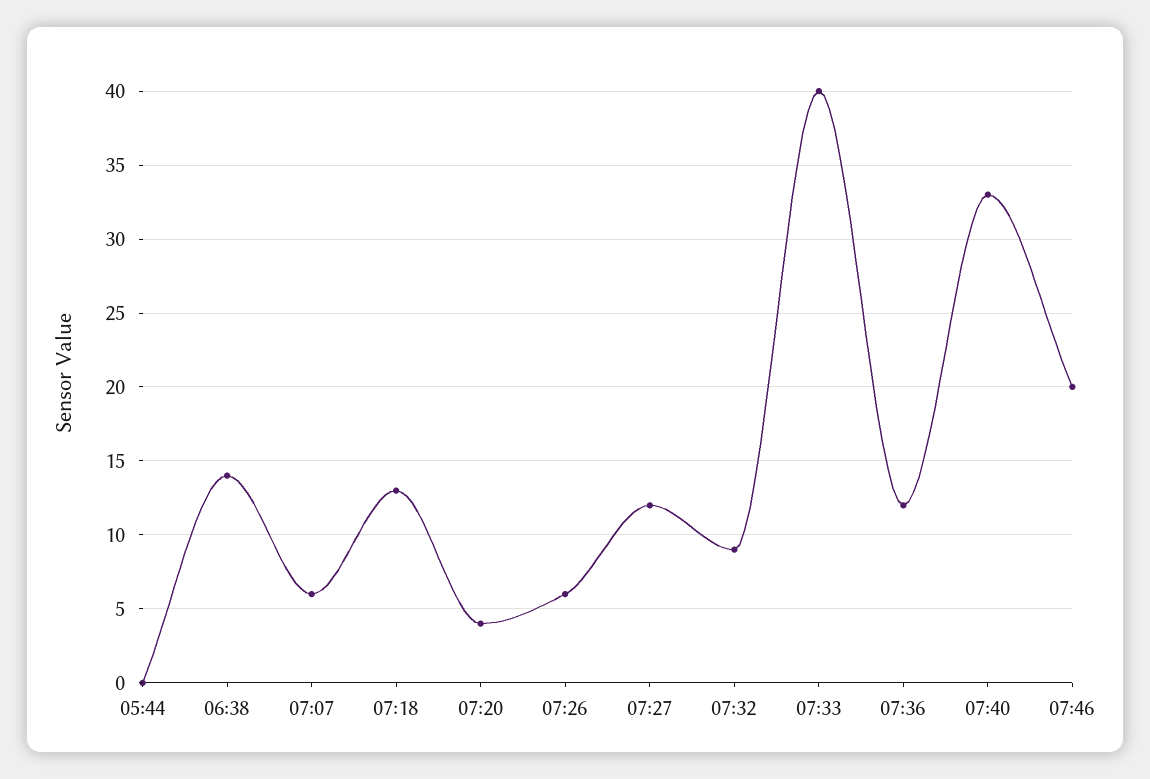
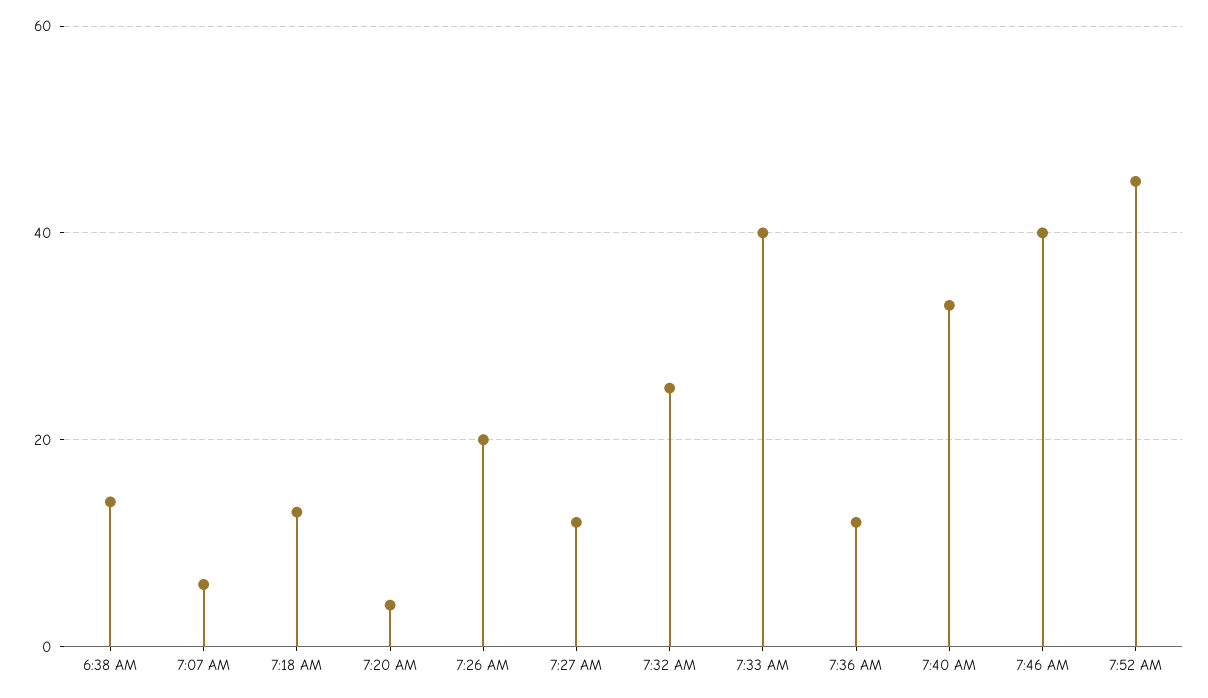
05:44: 0 -> none
07:26: 6 -> 20
07:32: 9 -> 25
07:46: 20 -> 40
7:52 AM: none -> 45

